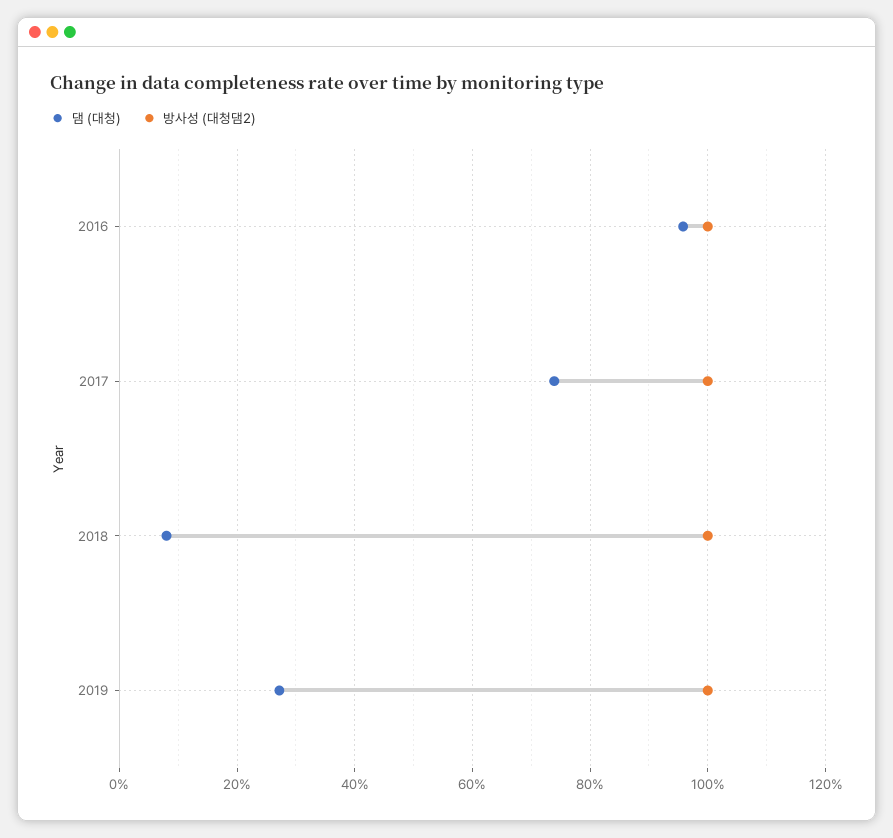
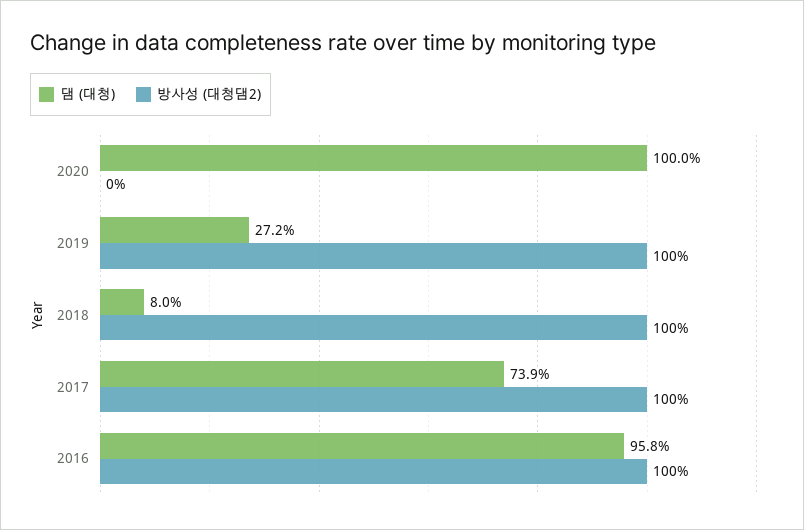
댐 (대청), 2020: none -> 100
방사성 (대청댐2), 2020: none -> 0

